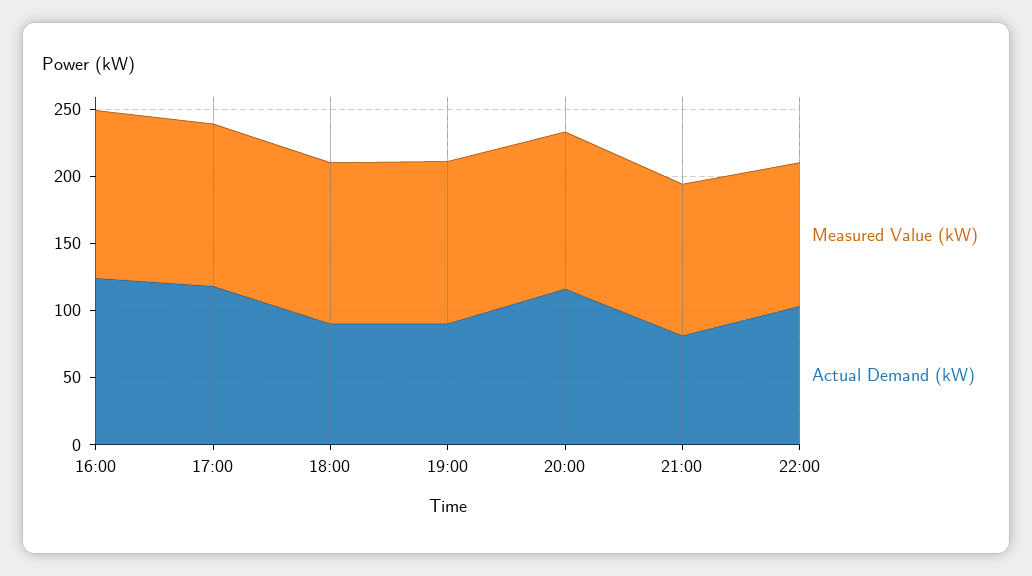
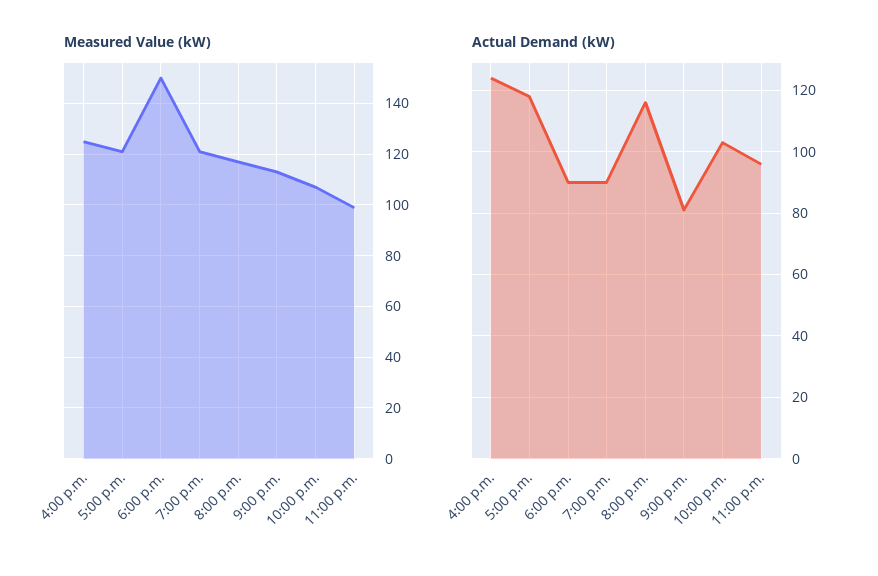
Measured Value (kW), 18:00: 120 -> 150
Measured Value (kW), 11:00 p.m.: none -> 100
Actual Demand (kW), 11:00 p.m.: none -> 95

